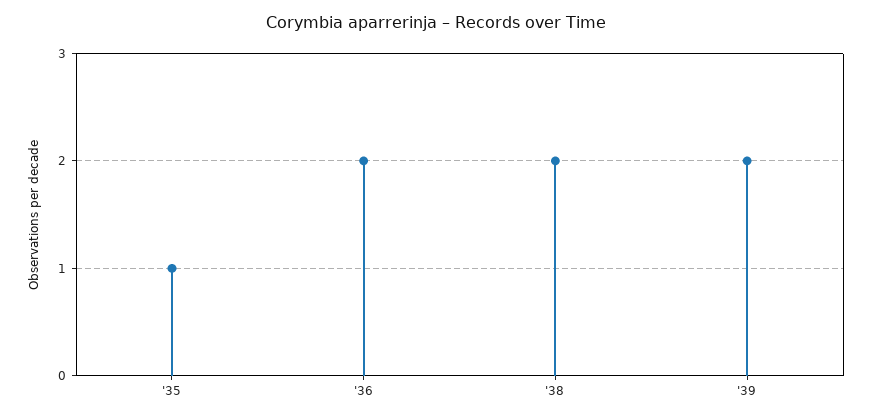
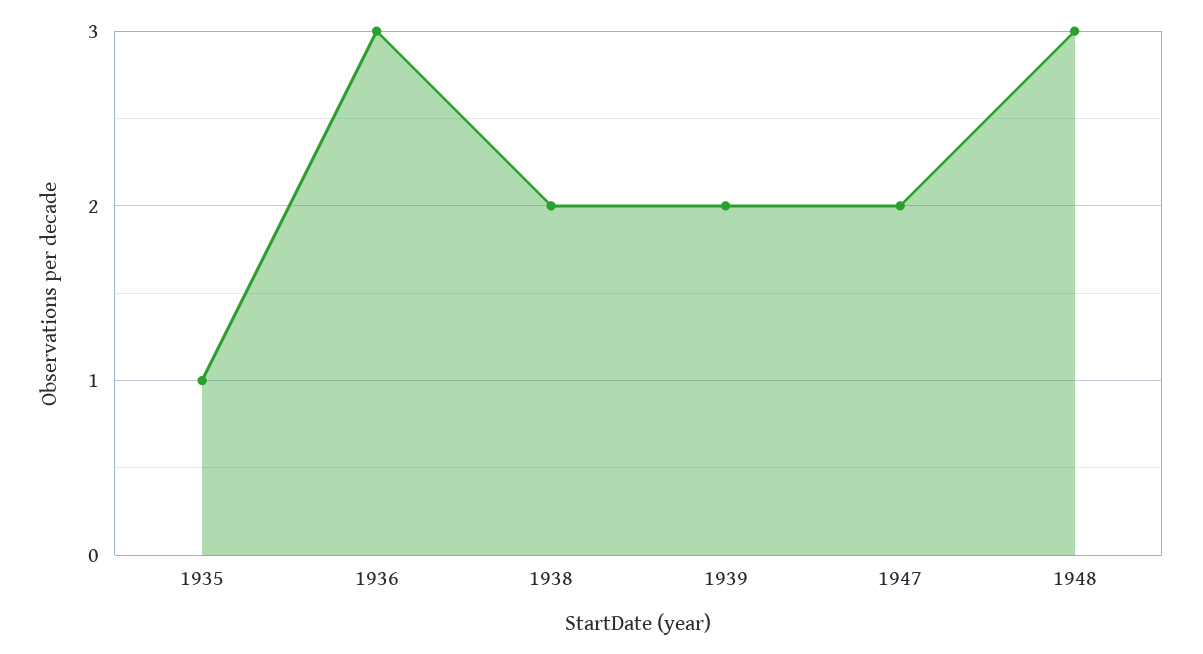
'36: 2 -> 3
1947: none -> 2
1948: none -> 3

